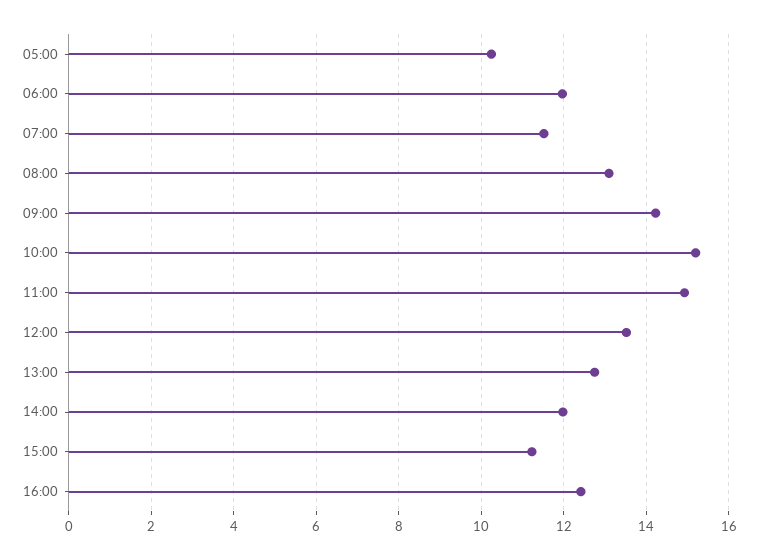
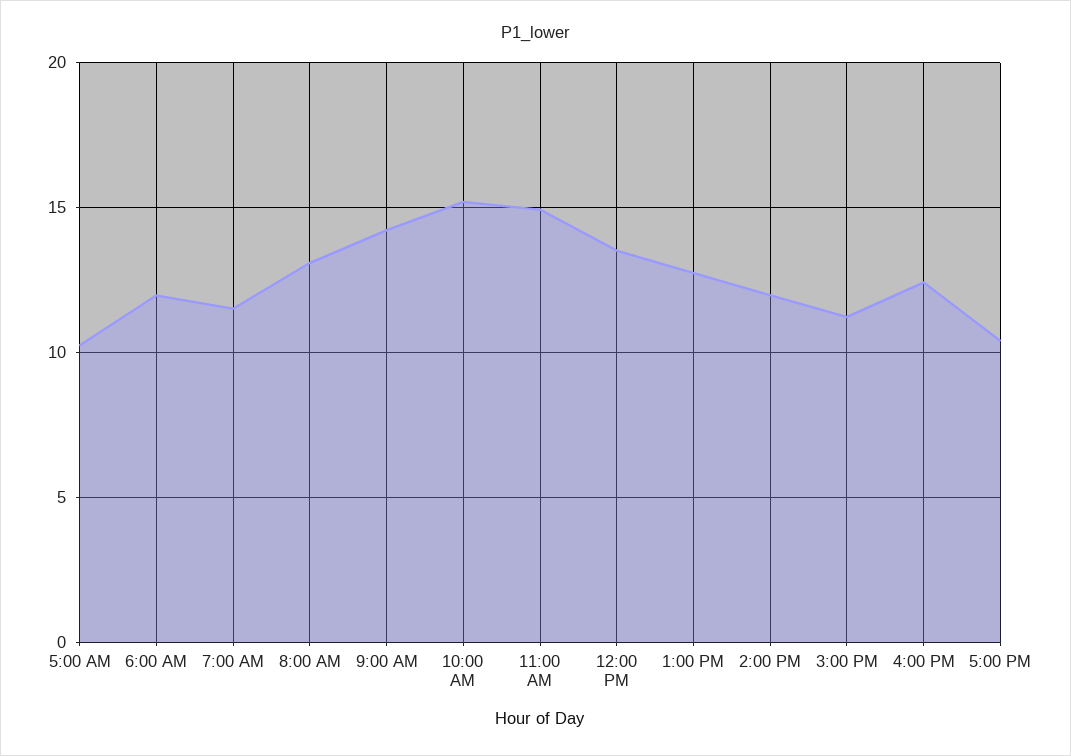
5:00 PM: none -> 10.5

